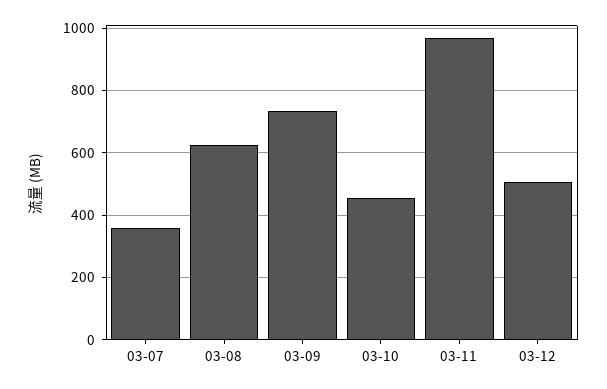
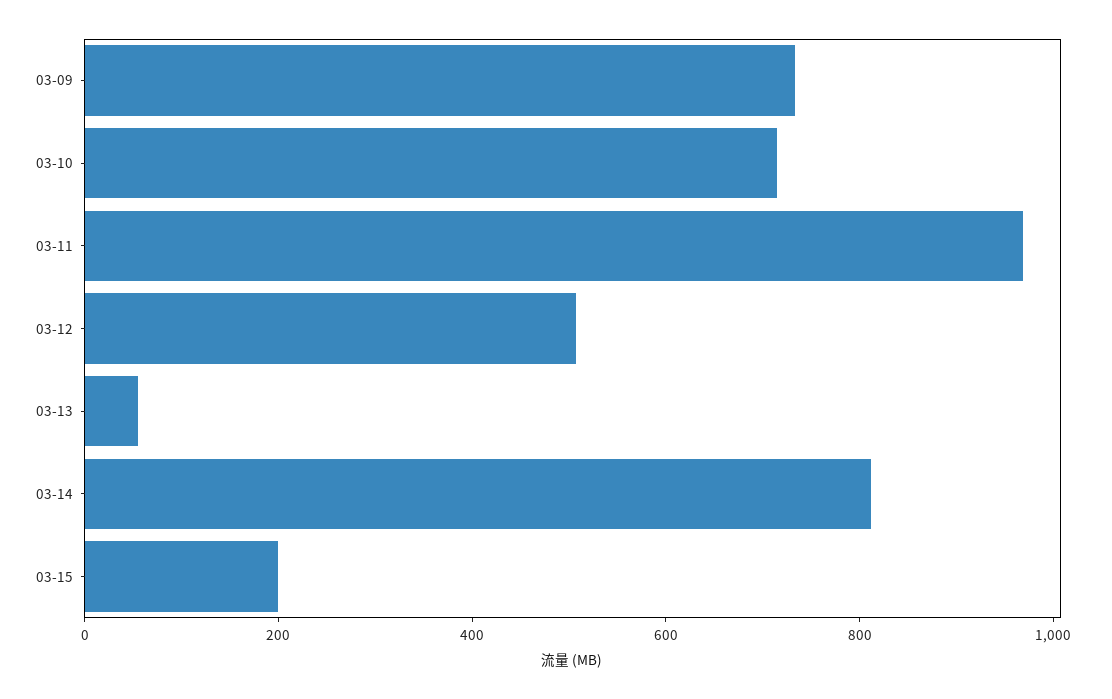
03-07: 360 -> none
03-08: 620 -> none
03-10: 460 -> 700
03-13: none -> 50
03-14: none -> 800
03-15: none -> 200

